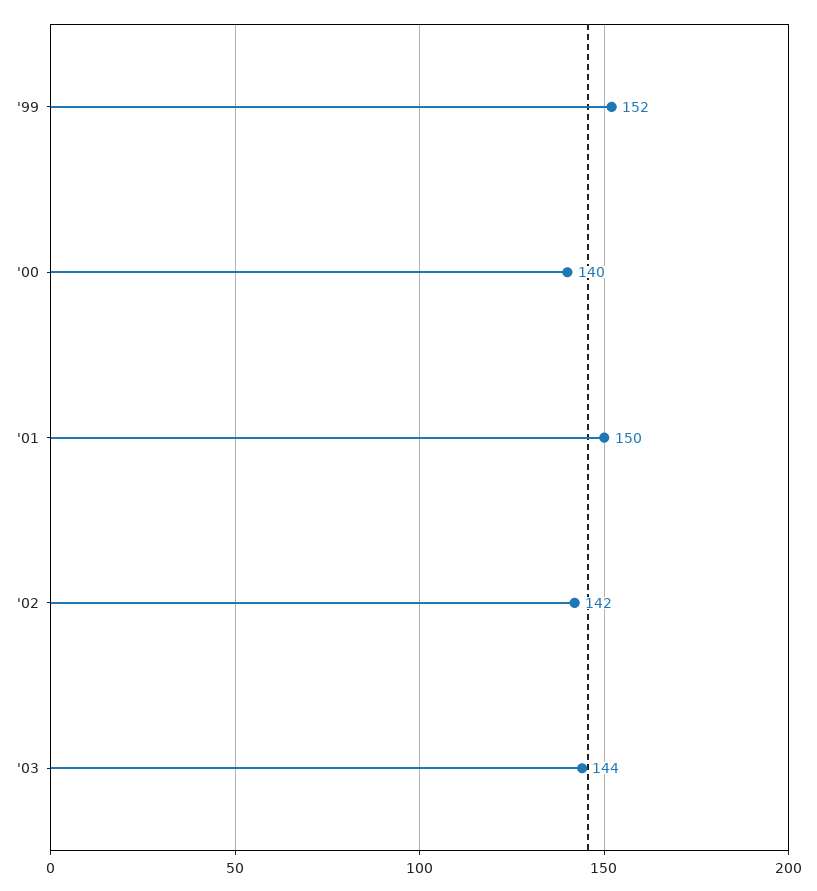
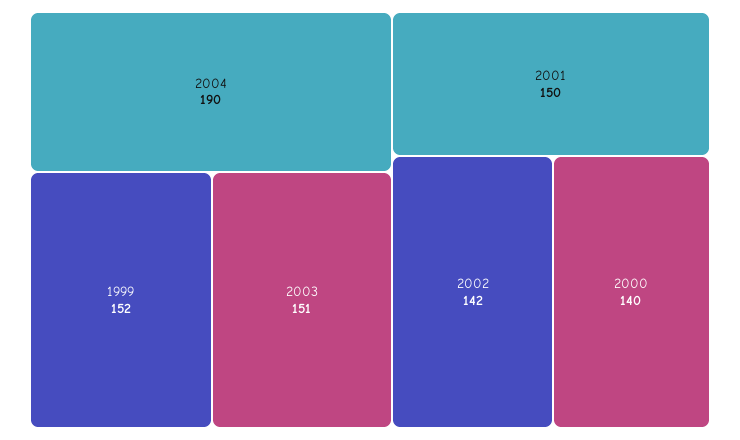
'03: 144 -> 151
2004: none -> 190

